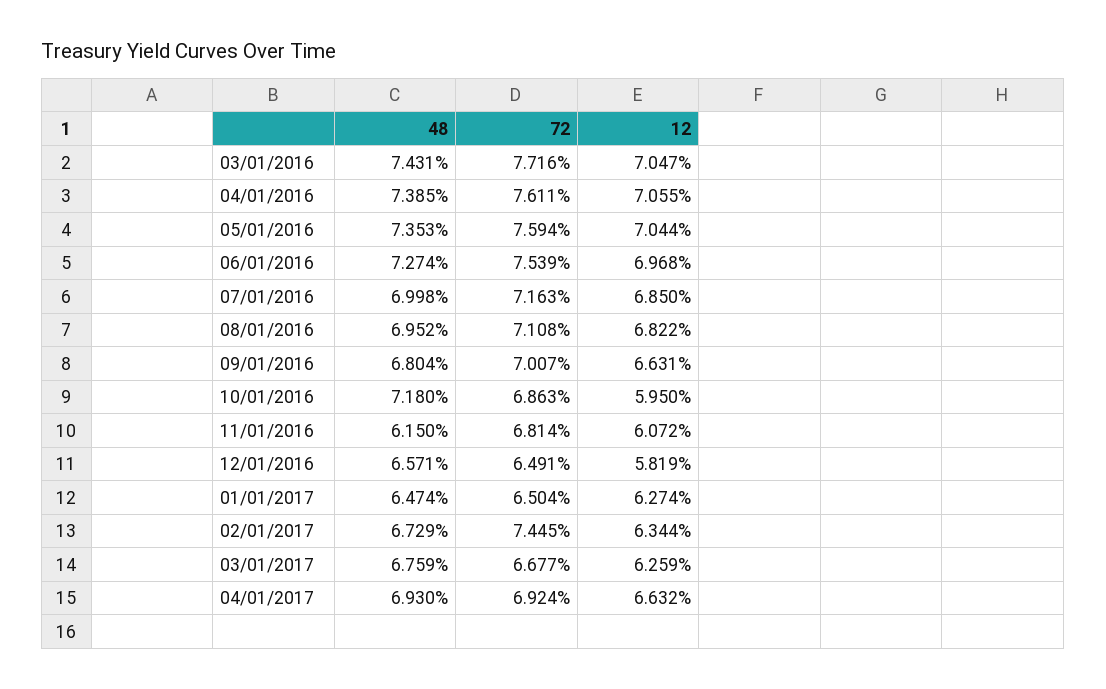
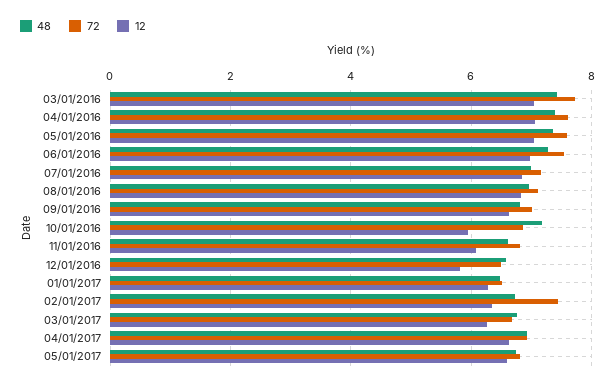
48, 11/01/2016: 6.15 -> 6.6
48, 05/01/2017: none -> 6.8
72, 05/01/2017: none -> 6.8
12, 05/01/2017: none -> 6.6

